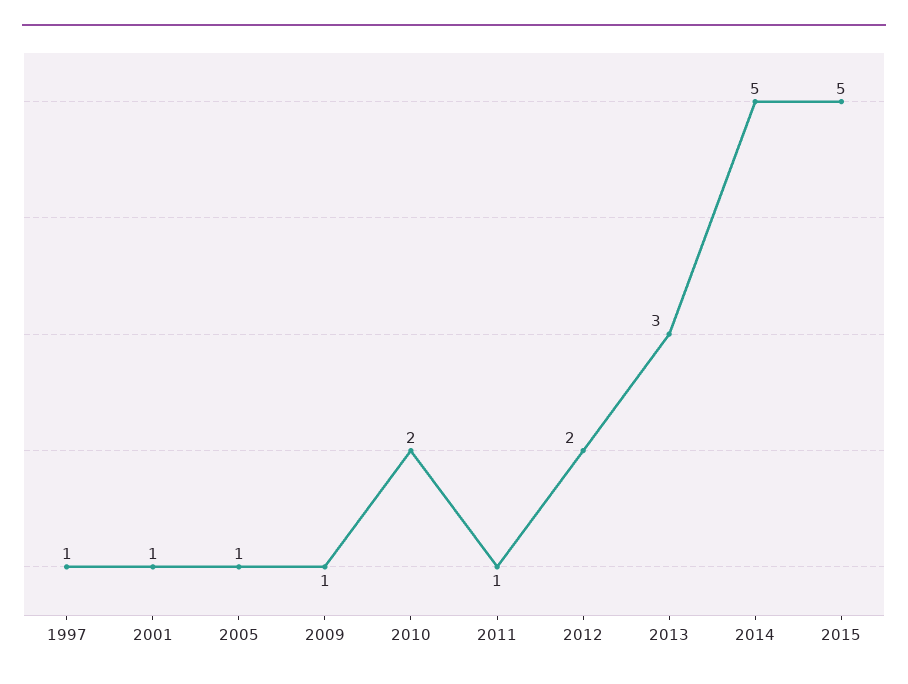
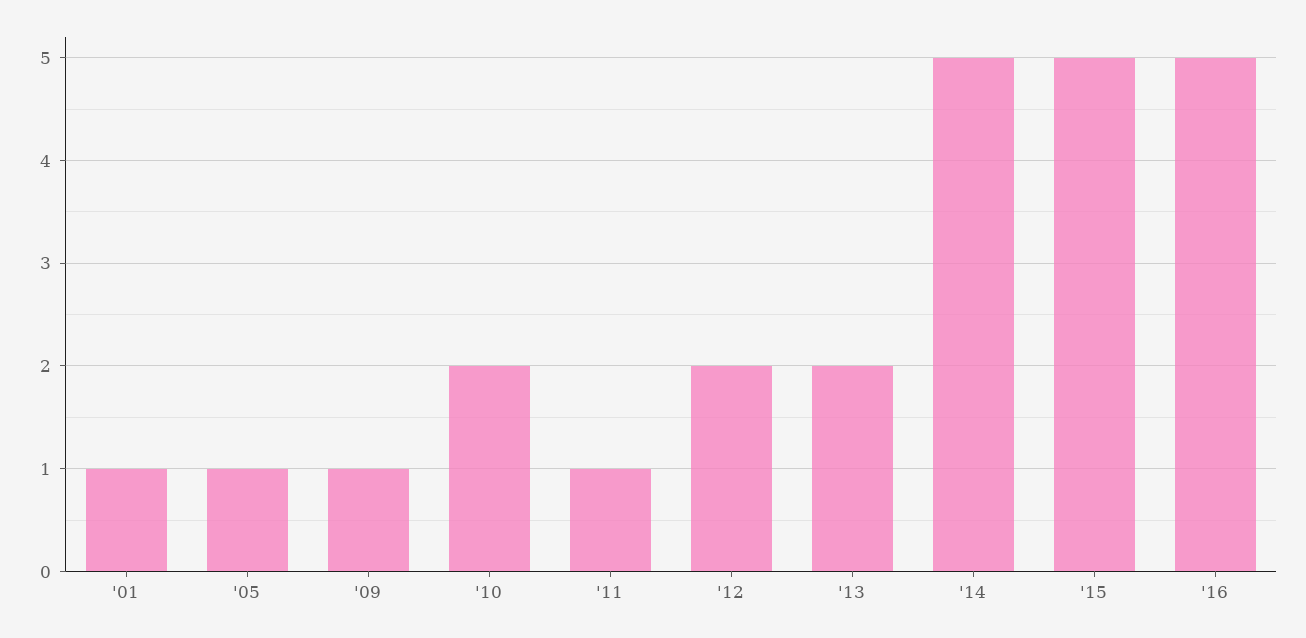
1997: 1 -> none
2013: 3 -> 2
'16: none -> 5

